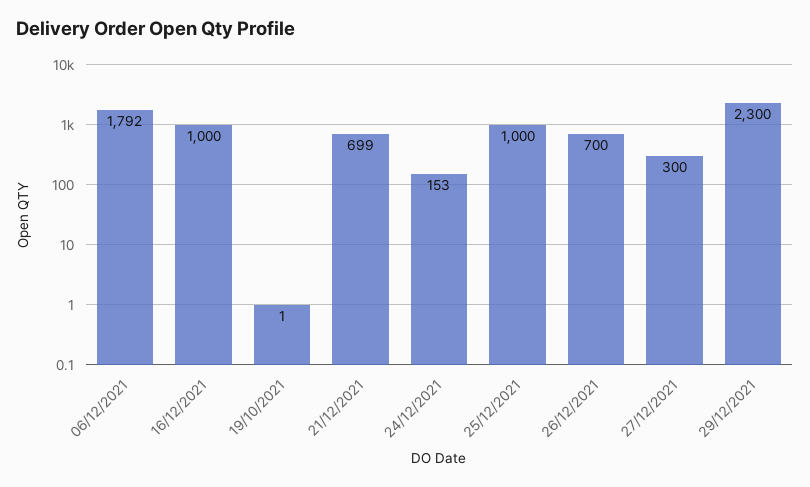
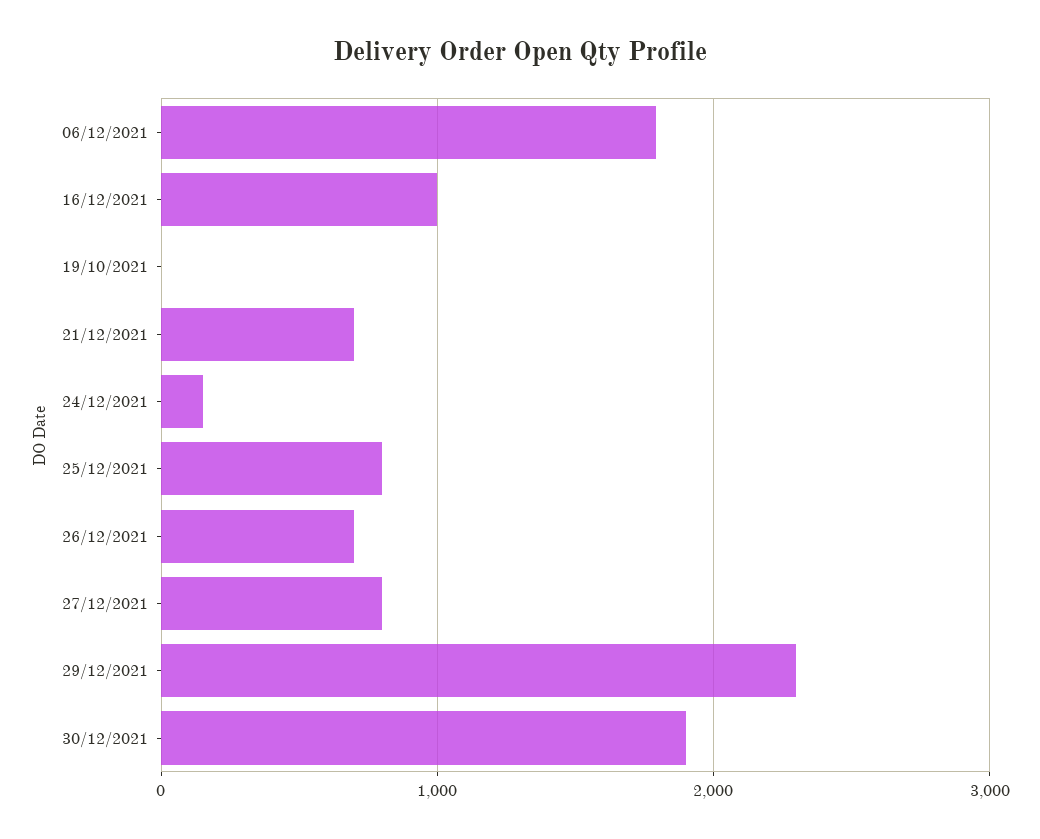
25/12/2021: 1000 -> 800
27/12/2021: 300 -> 800
30/12/2021: none -> 1900

